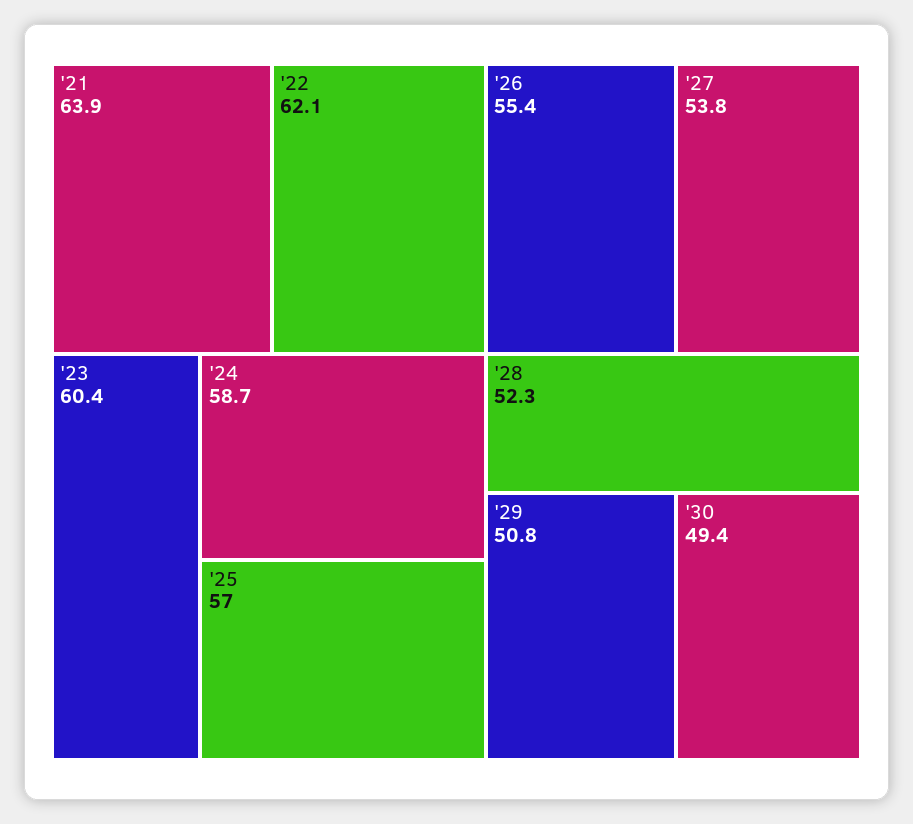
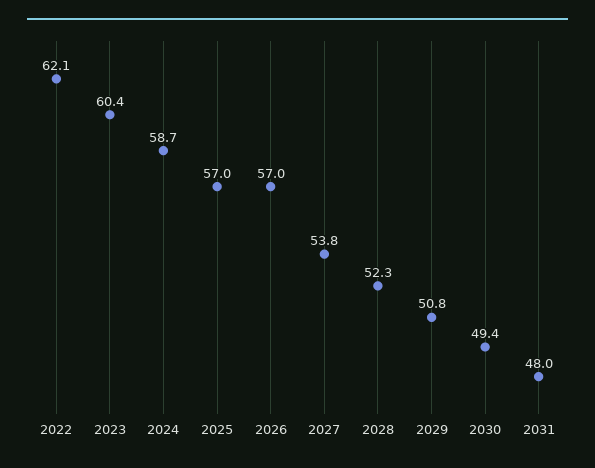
'21: 63.9 -> none
'26: 55.4 -> 57
2031: none -> 48

